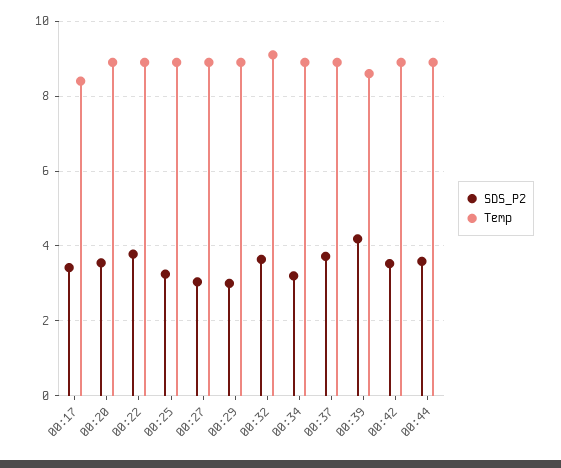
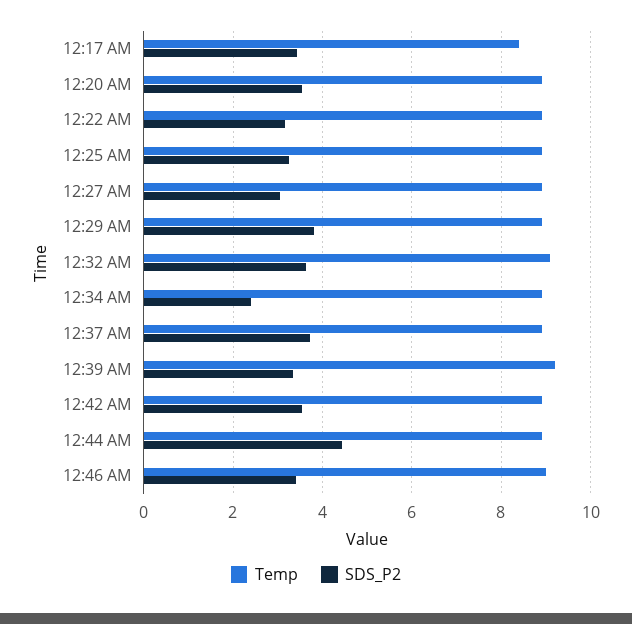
SDS_P2, 00:22: 3.8 -> 3.2
SDS_P2, 00:29: 3 -> 3.8
SDS_P2, 00:34: 3.2 -> 2.4
SDS_P2, 00:39: 4.2 -> 3.4
Temp, 00:39: 8.6 -> 9.2
SDS_P2, 00:44: 3.6 -> 4.4
Temp, 12:46 AM: none -> 9
SDS_P2, 12:46 AM: none -> 3.4

